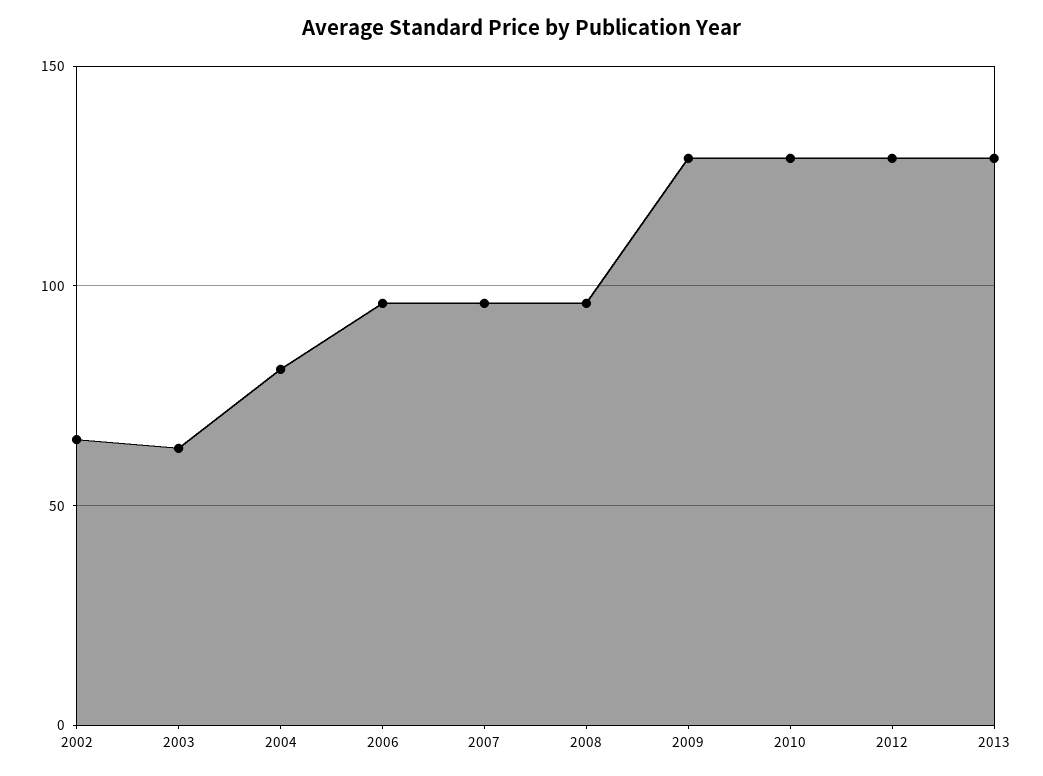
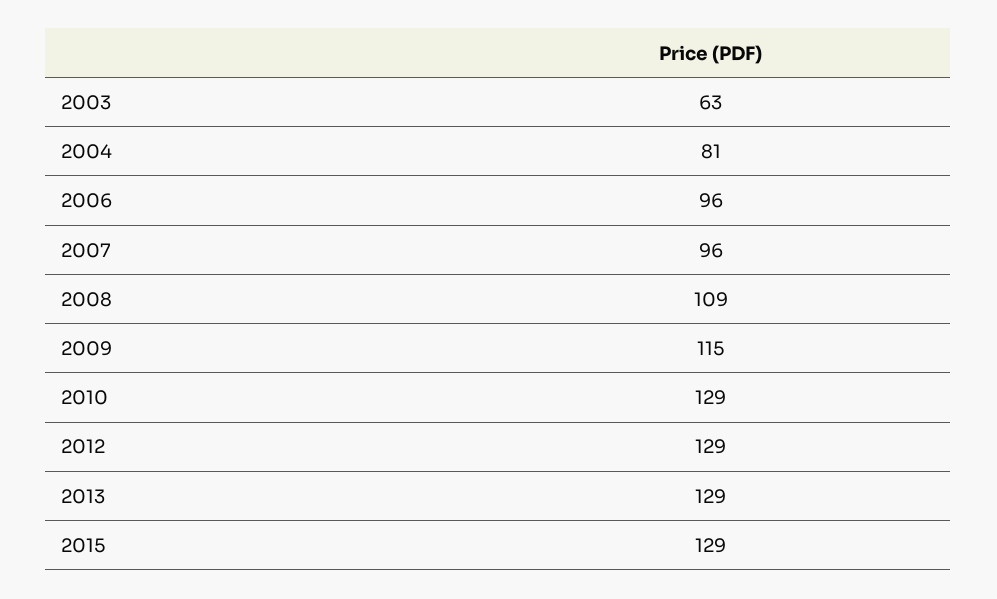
2002: 65 -> none
2008: 95 -> 109
2009: 130 -> 115
2015: none -> 129

